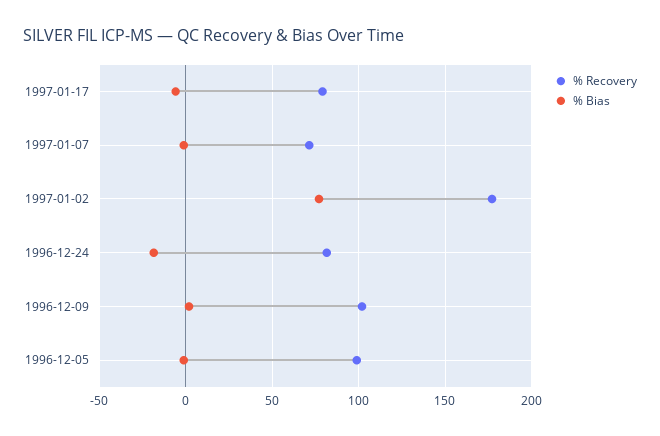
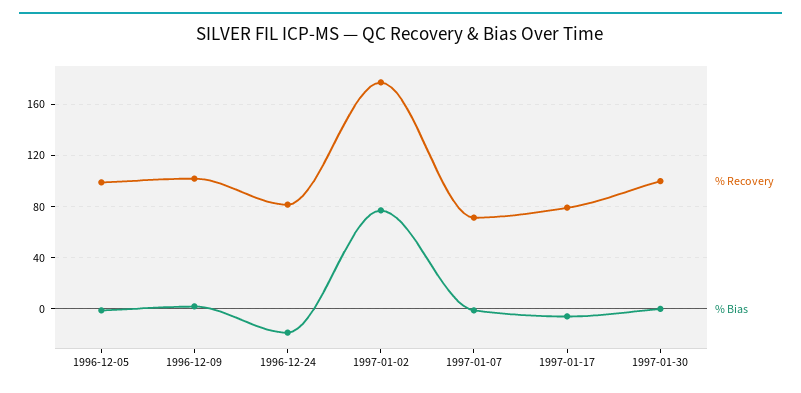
% Recovery, 1997-01-30: none -> 100
% Bias, 1997-01-30: none -> 0

